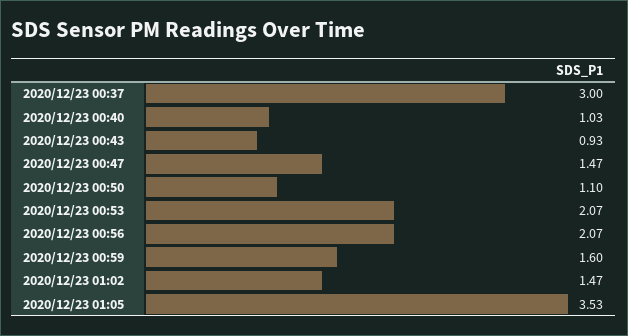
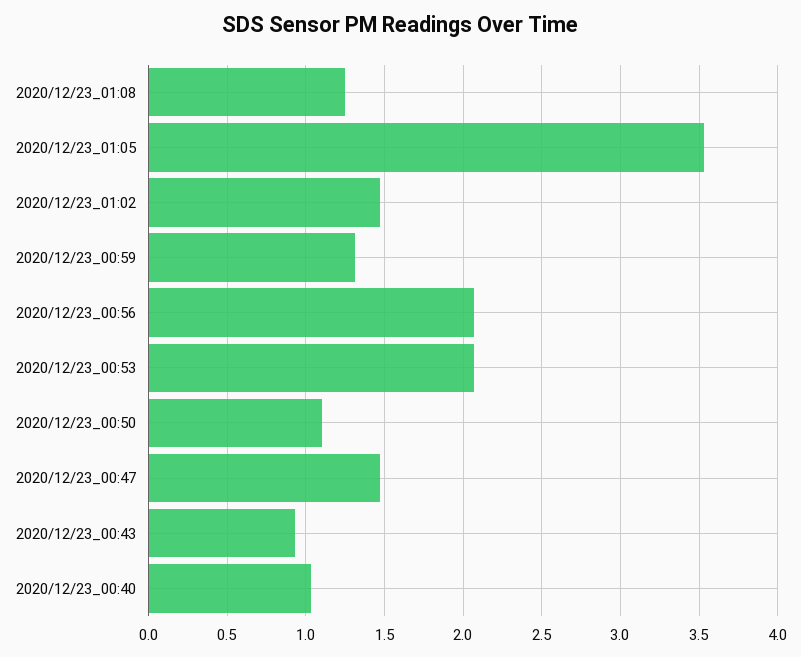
2020/12/23 00:37: 3 -> none
2020/12/23 00:59: 1.6 -> 1.3
2020/12/23_01:08: none -> 1.25

